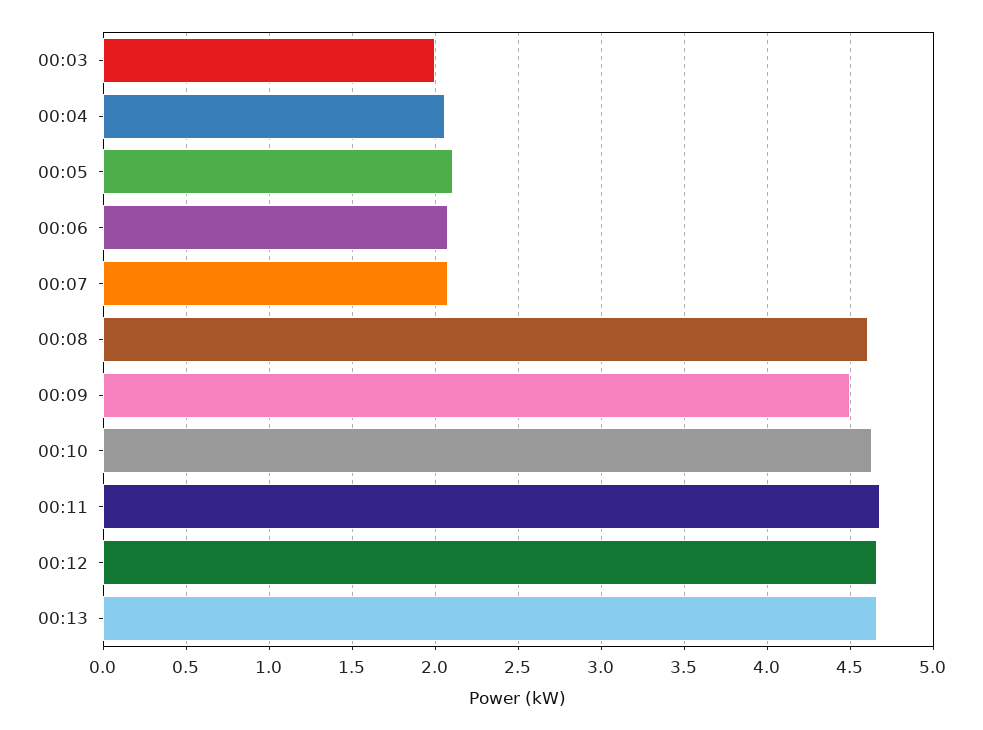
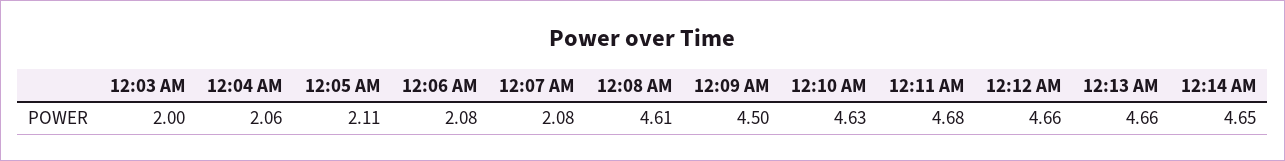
12:14 AM: none -> 4.65

